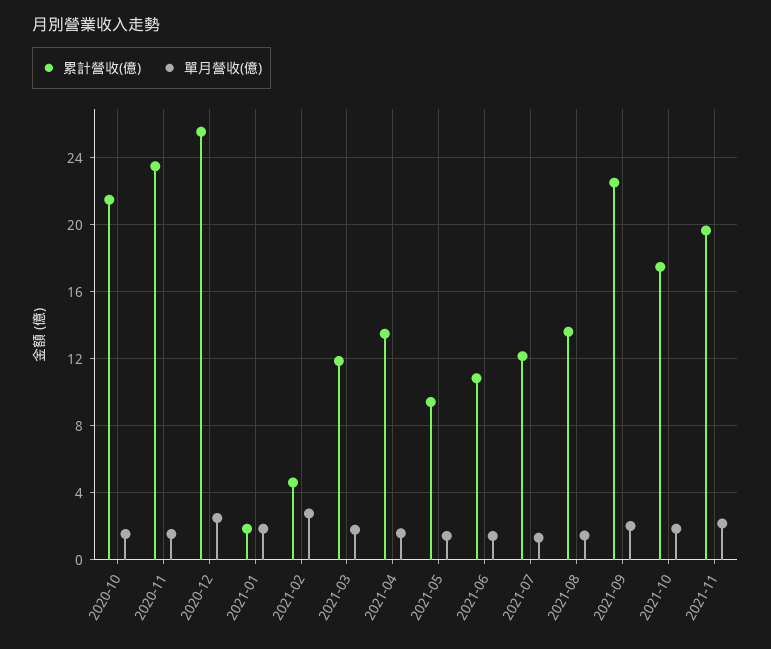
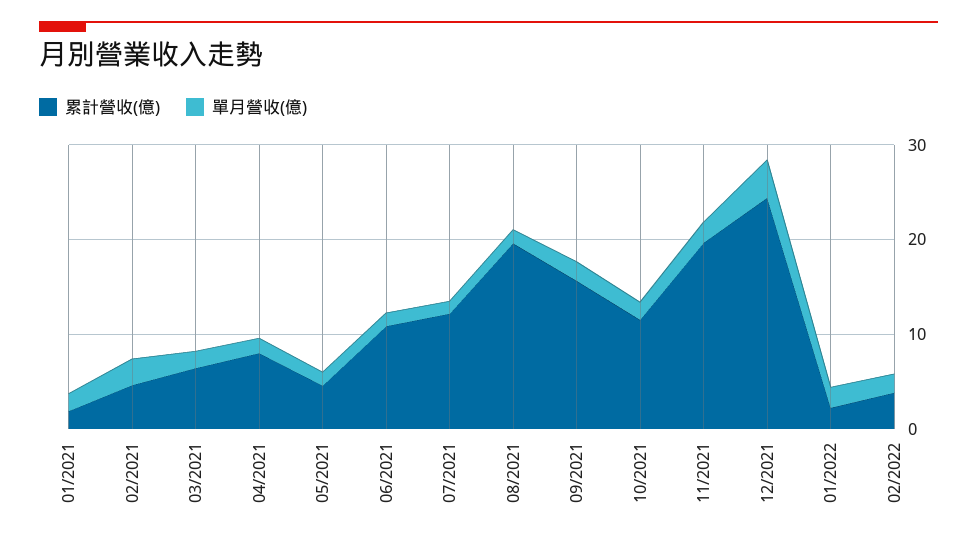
累計營收(億), 2020-10: 21.5 -> none
單月營收(億), 2020-10: 1.5 -> none
累計營收(億), 2020-11: 23.5 -> none
單月營收(億), 2020-11: 1.5 -> none
累計營收(億), 2020-12: 25.5 -> none
單月營收(億), 2020-12: 2.5 -> none
累計營收(億), 2021-03: 12 -> 6
累計營收(億), 2021-04: 13.5 -> 8
累計營收(億), 2021-05: 9.5 -> 4
累計營收(億), 2021-08: 13.5 -> 20
累計營收(億), 2021-09: 22.5 -> 16
累計營收(億), 2021-10: 17.5 -> 12
累計營收(億), 12/2021: none -> 24
單月營收(億), 12/2021: none -> 4
累計營收(億), 01/2022: none -> 2
單月營收(億), 01/2022: none -> 2
累計營收(億), 02/2022: none -> 4
單月營收(億), 02/2022: none -> 2

